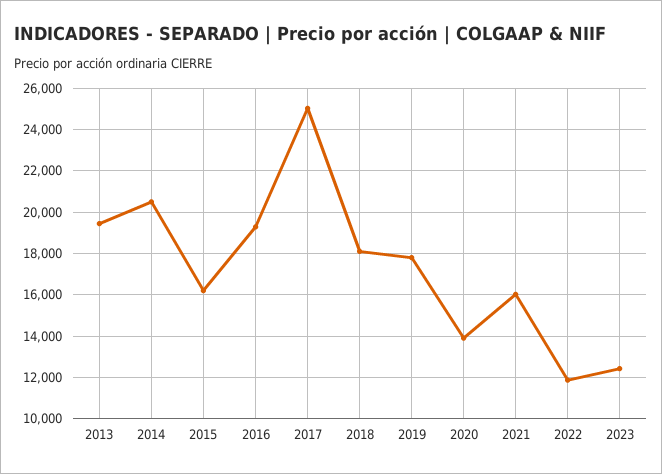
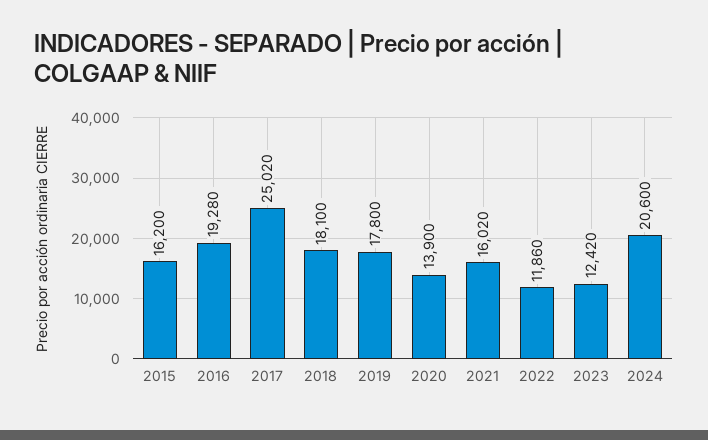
2013: 19500 -> none
2014: 20500 -> none
2024: none -> 20600

